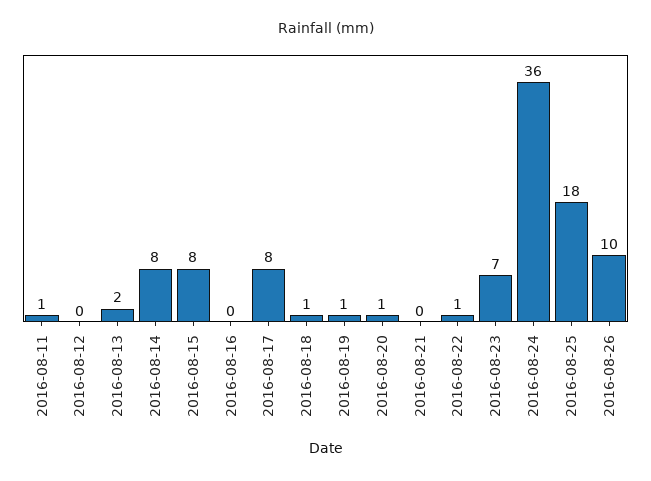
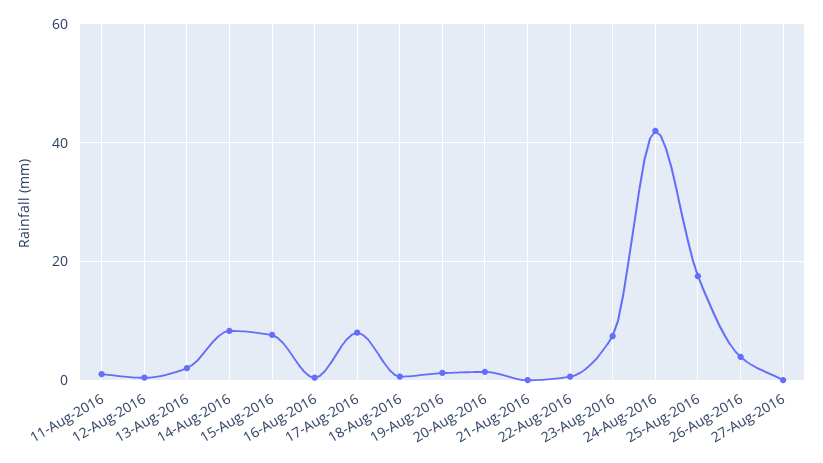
2016-08-24: 36 -> 42
2016-08-26: 10 -> 4
27-Aug-2016: none -> 0

